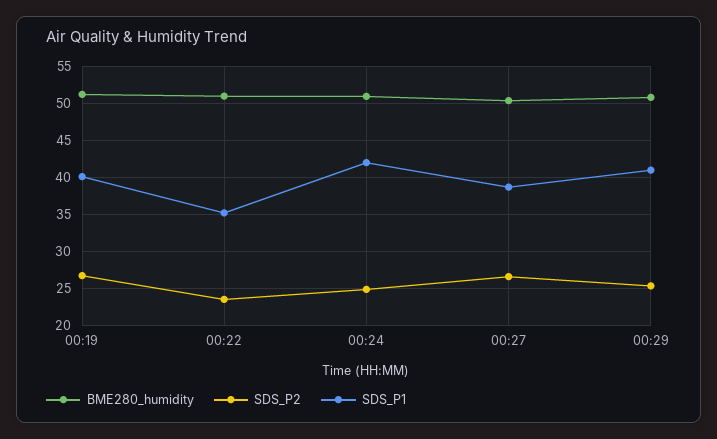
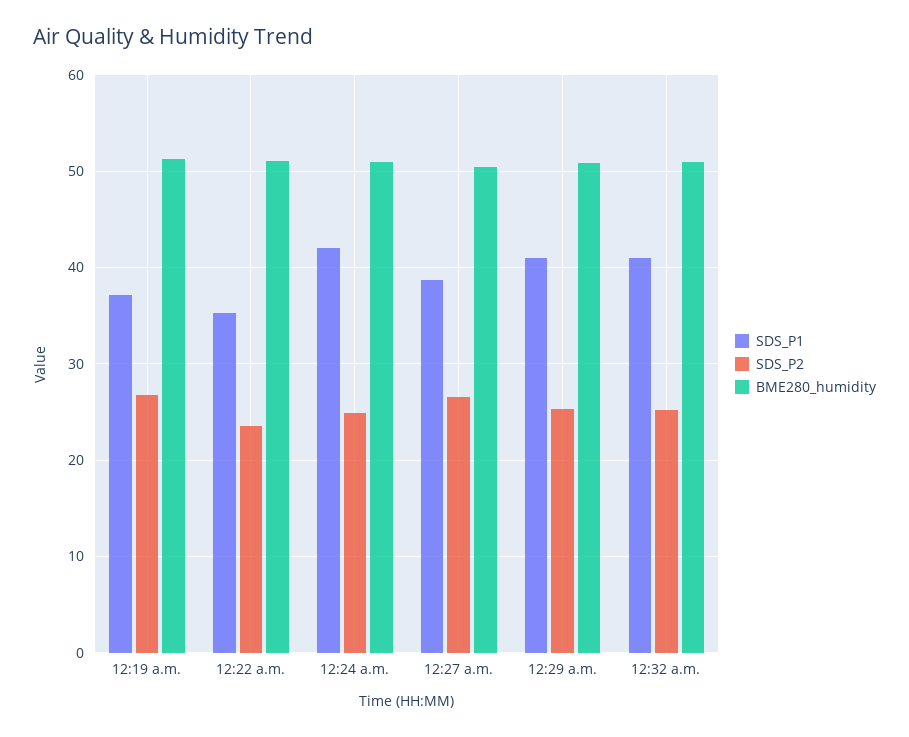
SDS_P1, 00:19: 40 -> 37
SDS_P1, 12:32 a.m.: none -> 41
SDS_P2, 12:32 a.m.: none -> 25
BME280_humidity, 12:32 a.m.: none -> 51

